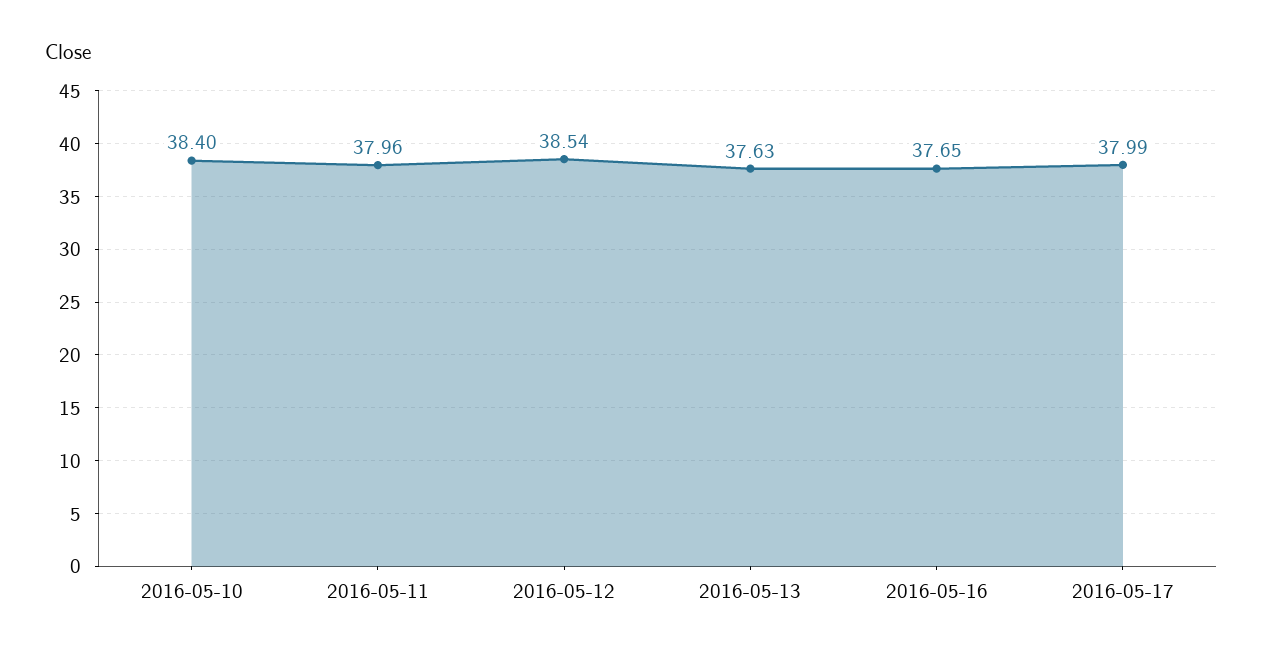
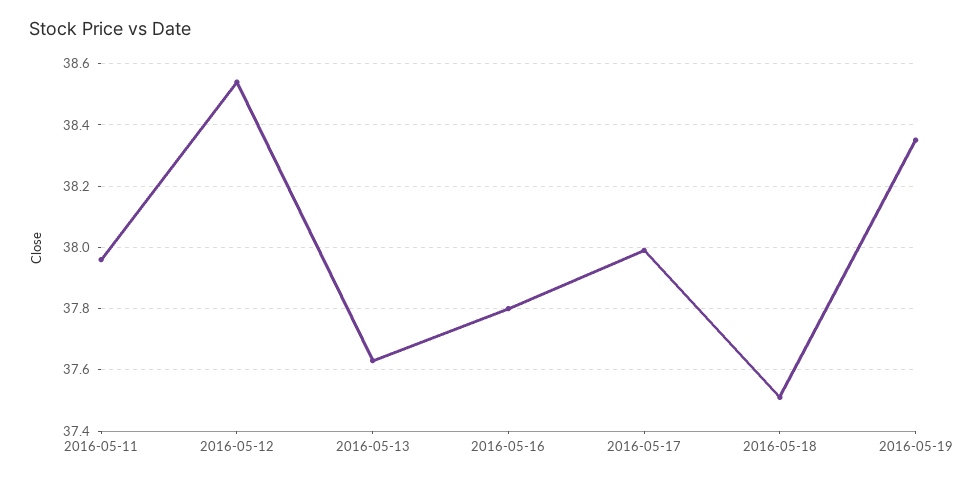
2016-05-10: 38.4 -> none
2016-05-16: 37.65 -> 37.8
2016-05-18: none -> 37.5
2016-05-19: none -> 38.35

